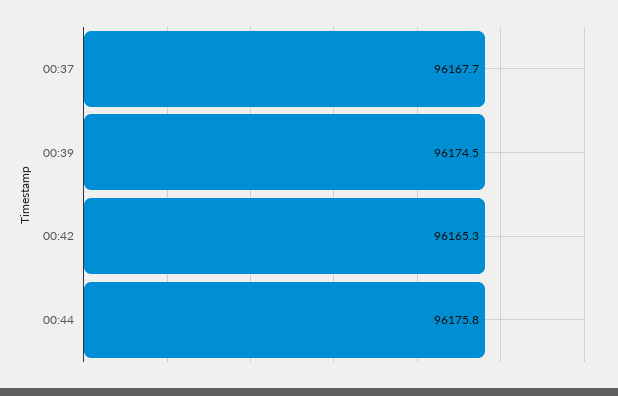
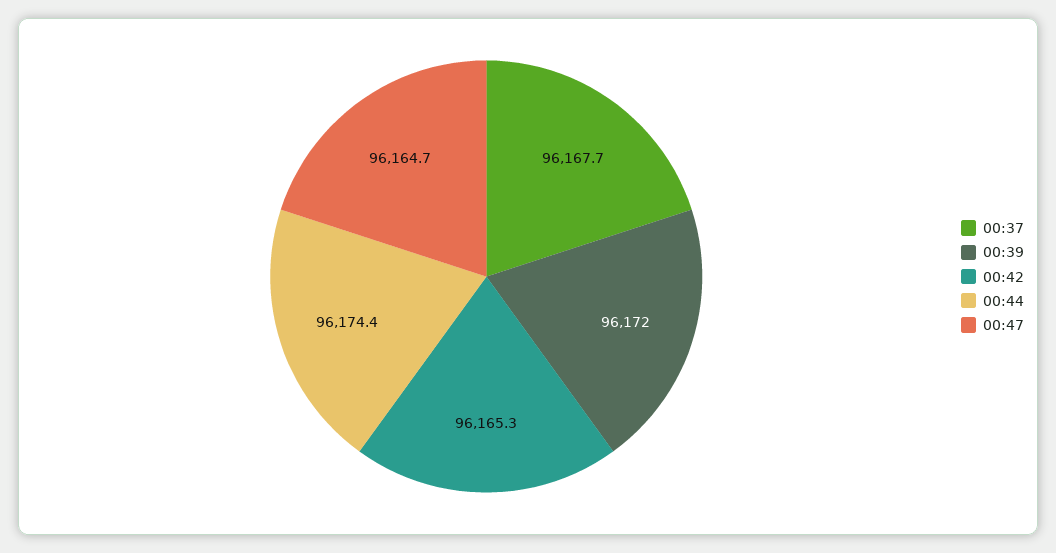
00:39: 96174.5 -> 96172
00:44: 96175.8 -> 96174.4
00:47: none -> 96164.7

